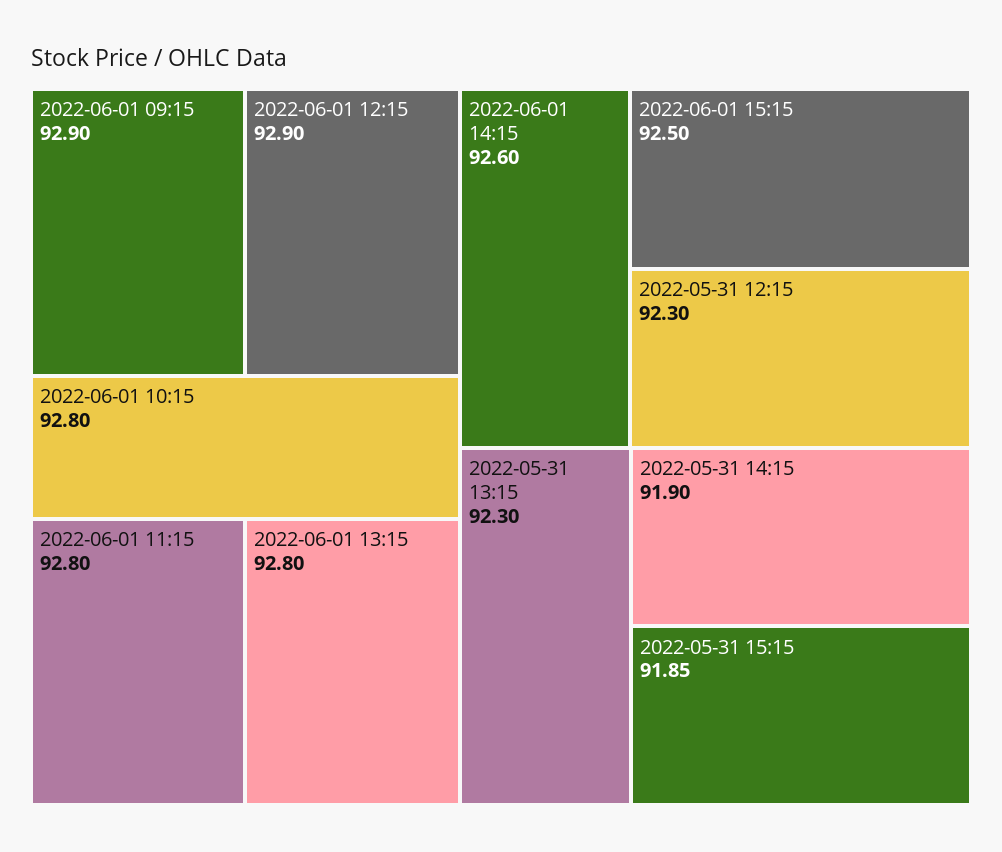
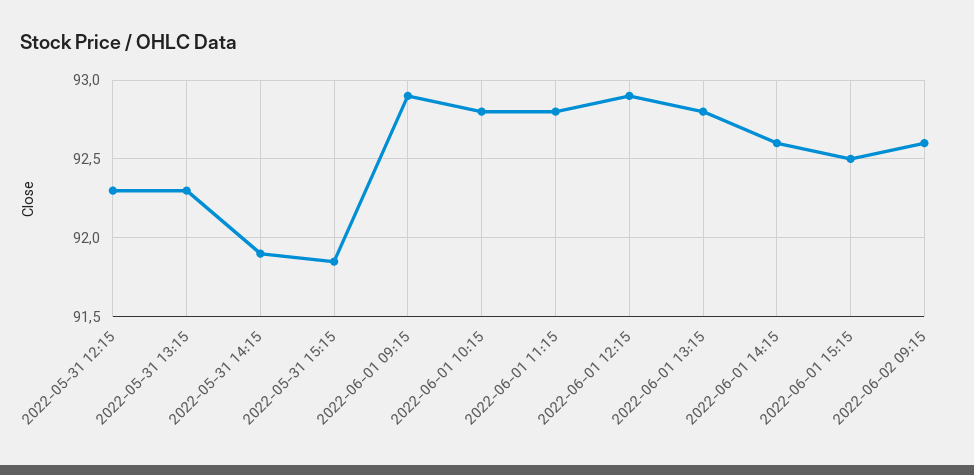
2022-06-02 09:15: none -> 92.6

